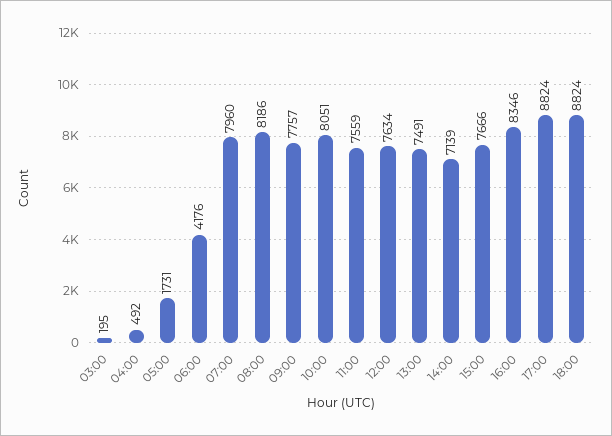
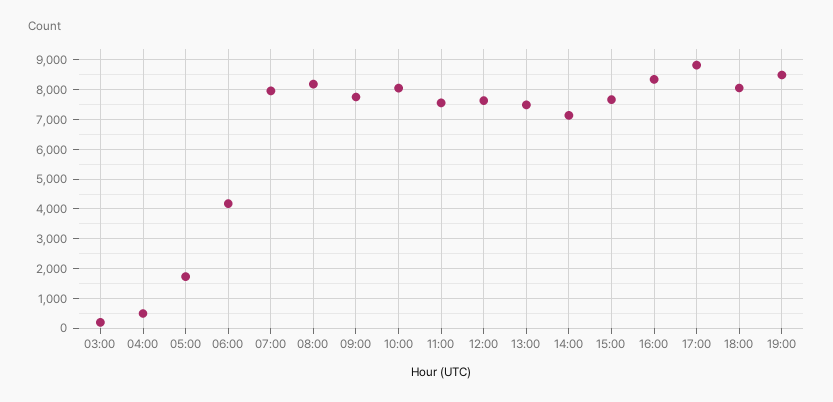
18:00: 8824 -> 8000
19:00: none -> 8500

